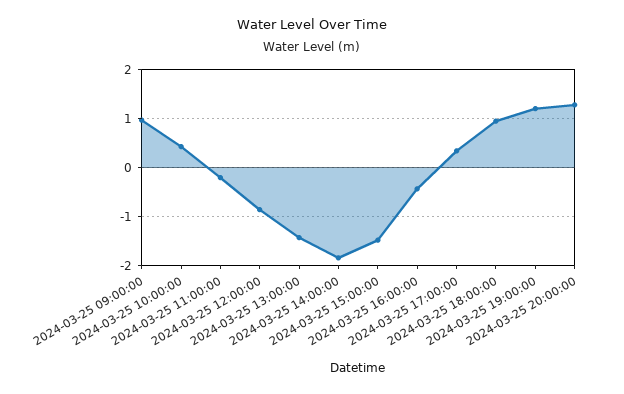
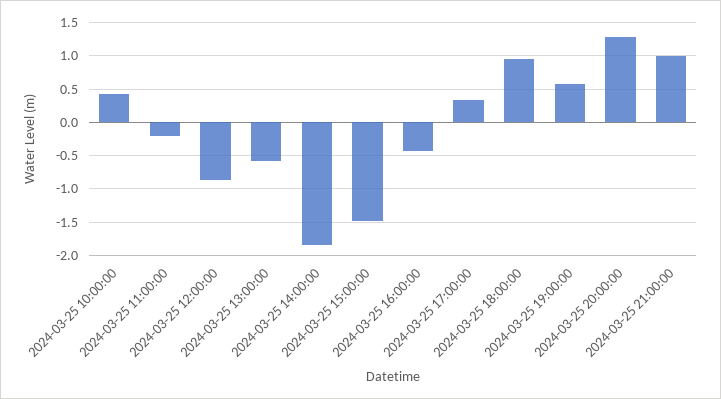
2024-03-25 09:00:00: 1 -> none
2024-03-25 13:00:00: -1.4 -> -0.6
2024-03-25 19:00:00: 1.2 -> 0.6
2024-03-25 21:00:00: none -> 1

